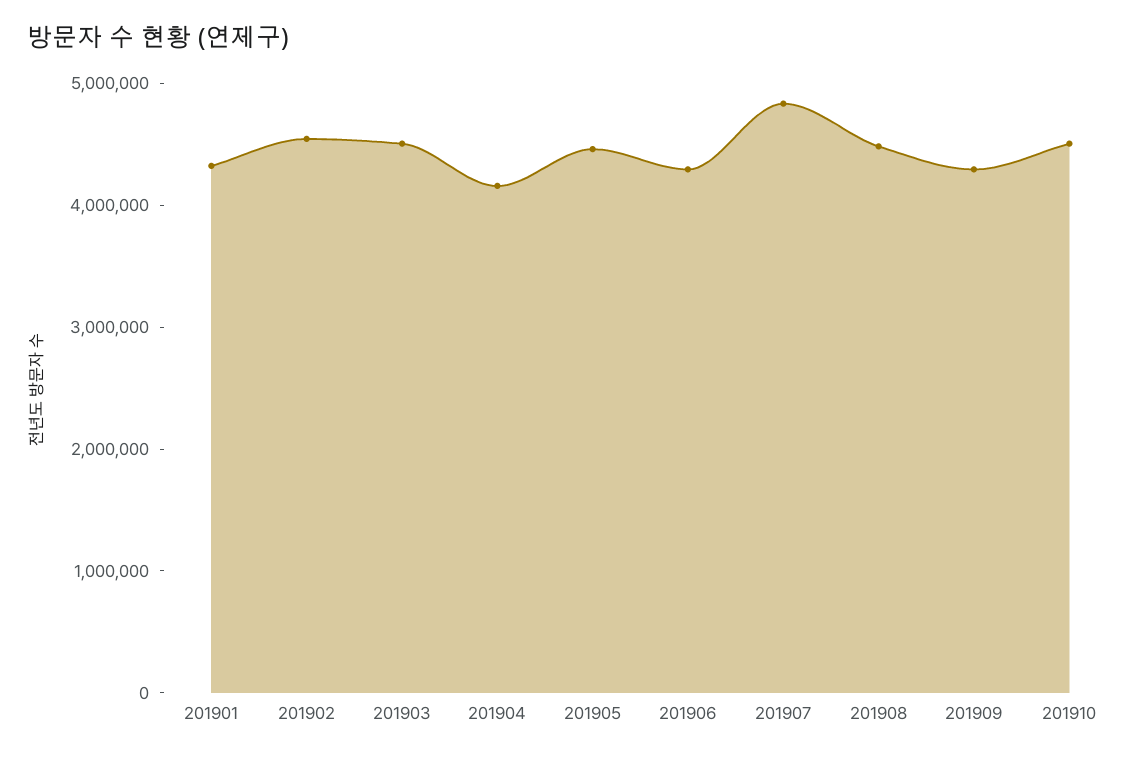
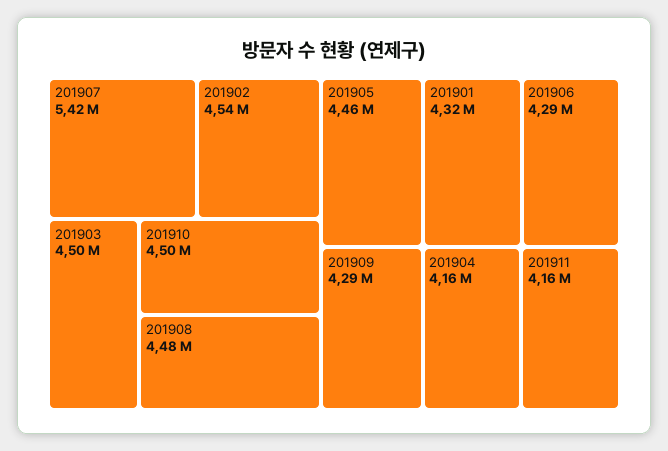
201907: 4800000 -> 5420000
201911: none -> 4160000

